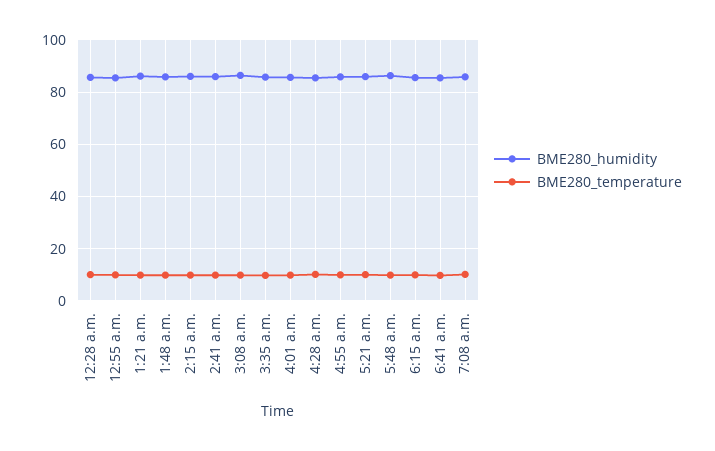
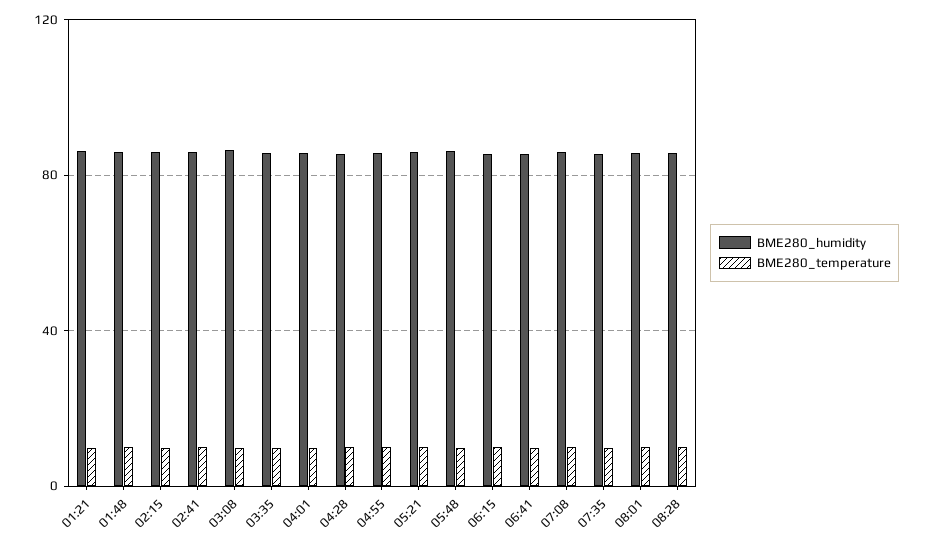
BME280_humidity, 12:28 a.m.: 85 -> none
BME280_temperature, 12:28 a.m.: 10 -> none
BME280_humidity, 12:55 a.m.: 85 -> none
BME280_temperature, 12:55 a.m.: 10 -> none
BME280_humidity, 07:35: none -> 85
BME280_temperature, 07:35: none -> 10
BME280_humidity, 08:01: none -> 85
BME280_temperature, 08:01: none -> 10
BME280_humidity, 08:28: none -> 85
BME280_temperature, 08:28: none -> 10

